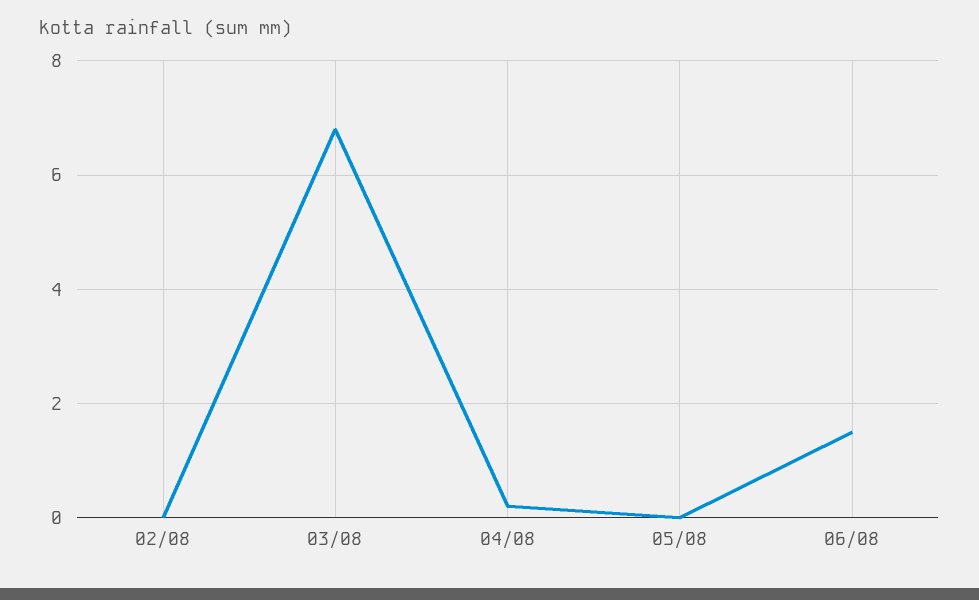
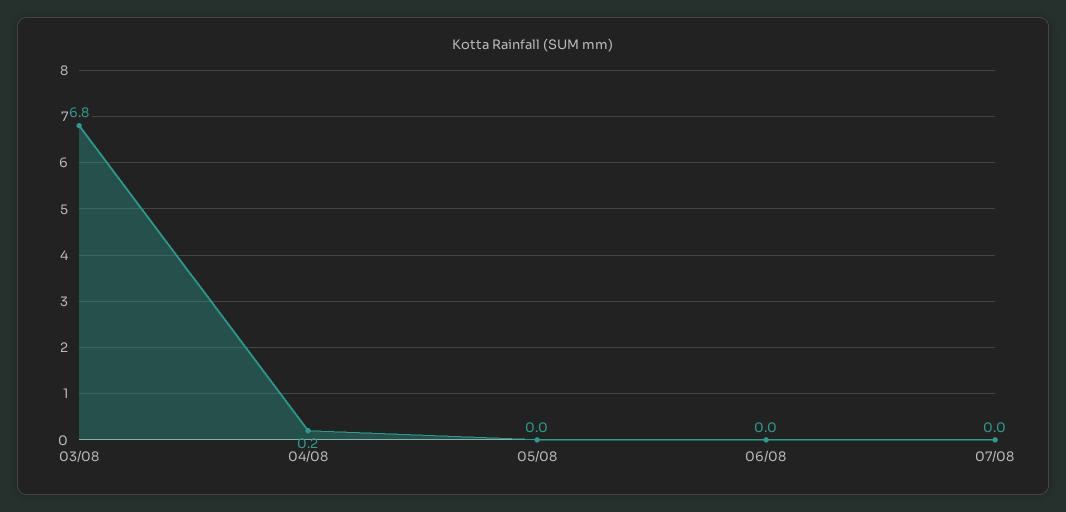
02/08: 0 -> none
06/08: 1.5 -> 0
07/08: none -> 0

